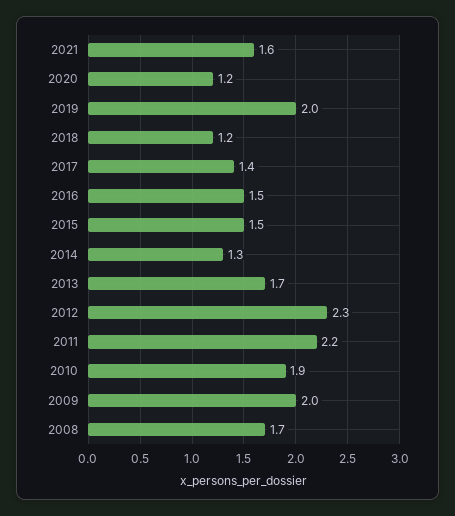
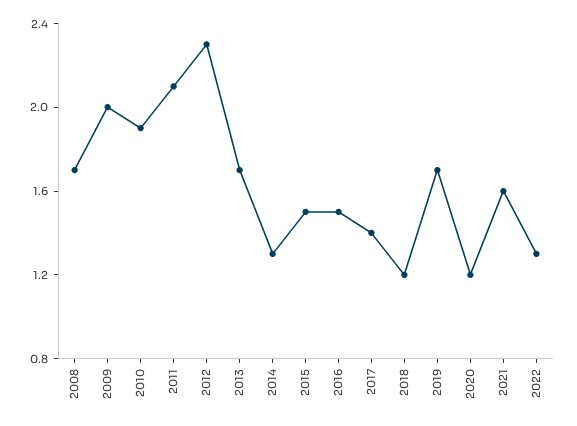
2019: 2 -> 1.7
2011: 2.2 -> 2.1
2022: none -> 1.3

